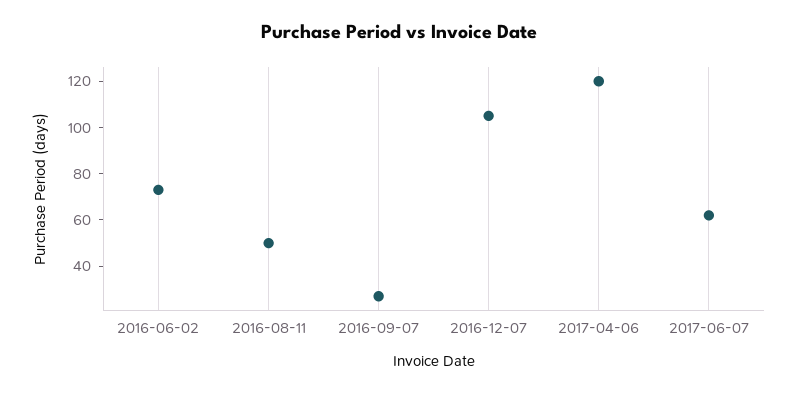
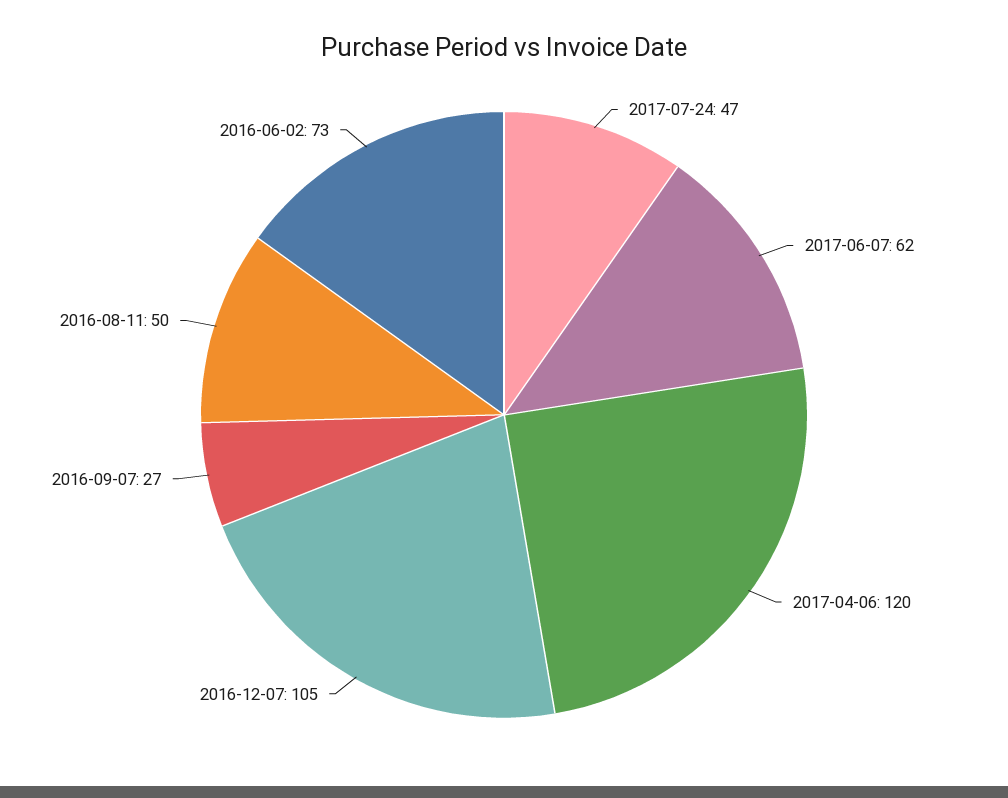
2017-07-24: none -> 47

